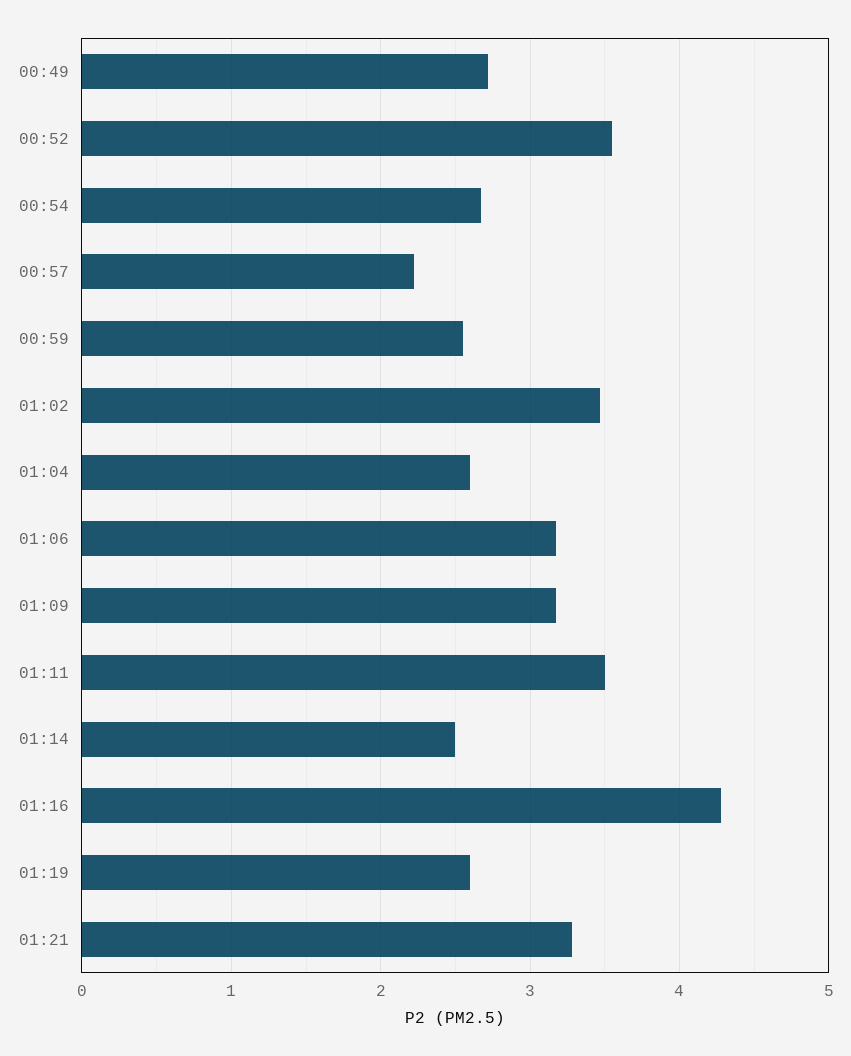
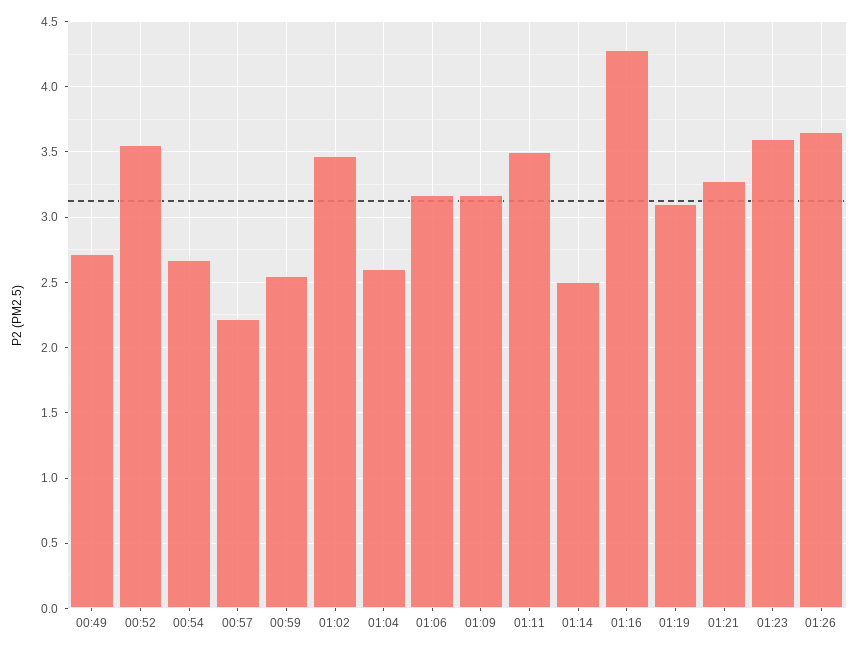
01:19: 2.6 -> 3.1
01:23: none -> 3.6
01:26: none -> 3.65

